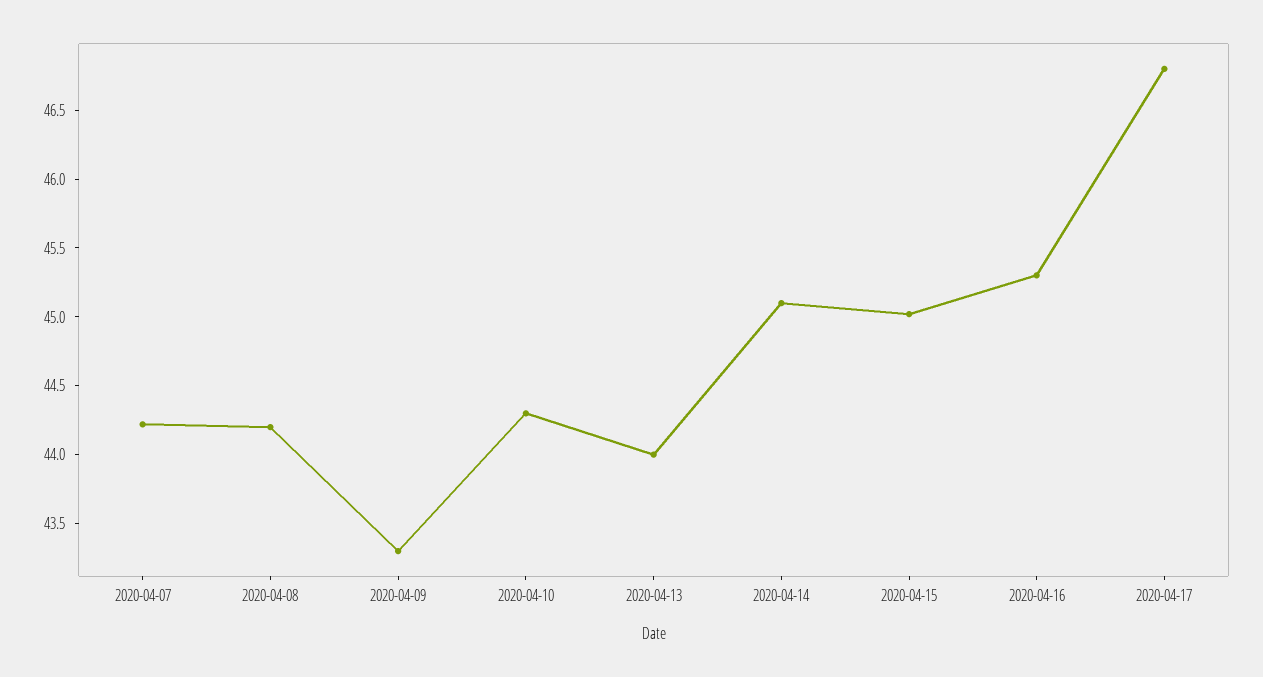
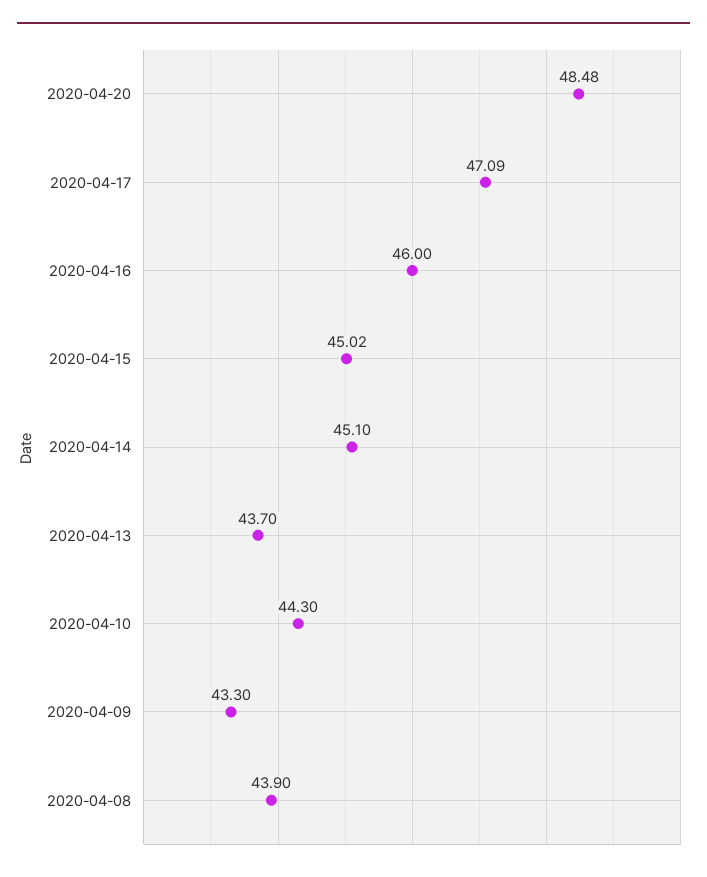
2020-04-07: 44.2 -> none
2020-04-08: 44.2 -> 43.9
2020-04-13: 44 -> 43.7
2020-04-16: 45.3 -> 46
2020-04-17: 46.8 -> 47.09
2020-04-20: none -> 48.48

